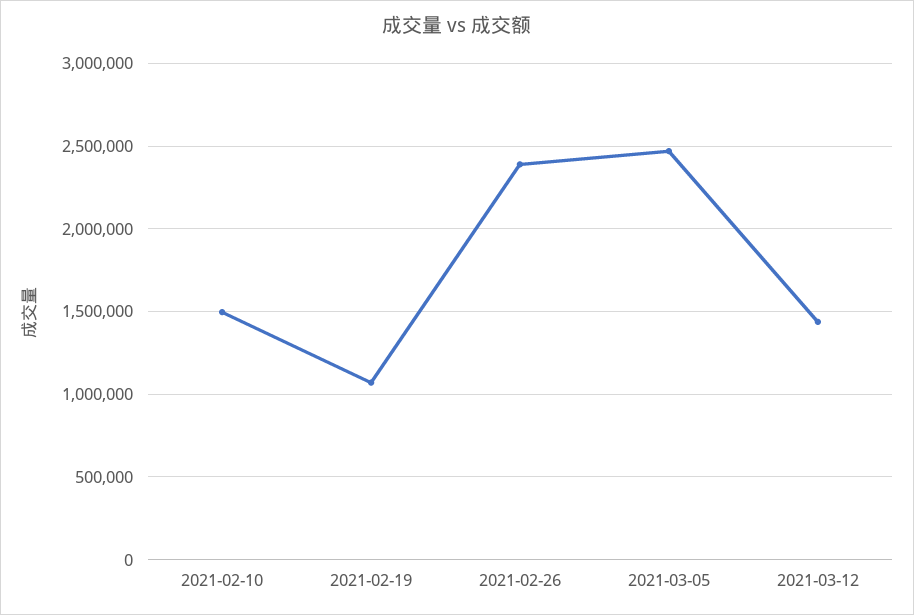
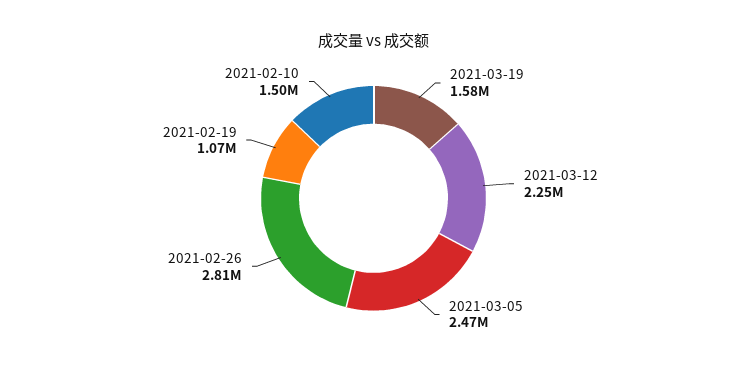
2021-02-26: 2400000 -> 2810000
2021-03-12: 1450000 -> 2250000
2021-03-19: none -> 1580000

